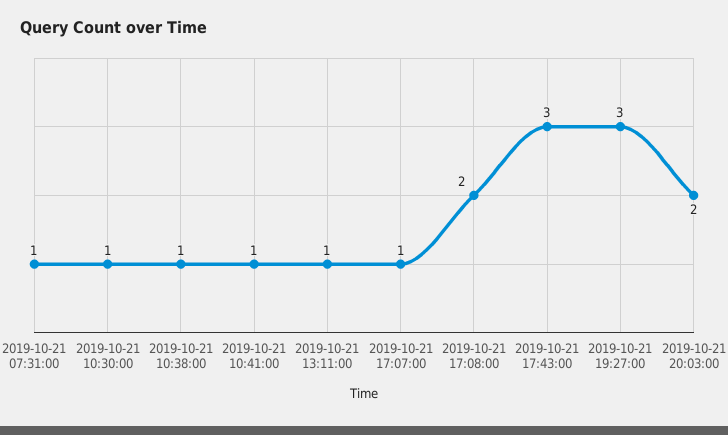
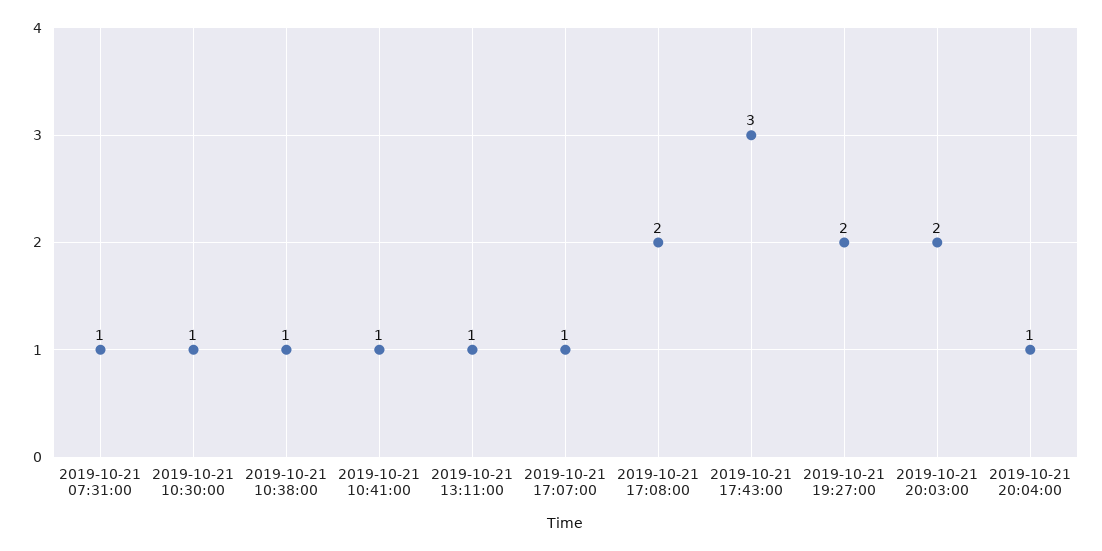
2019-10-21 19:27:00: 3 -> 2
2019-10-21 20:04:00: none -> 1

